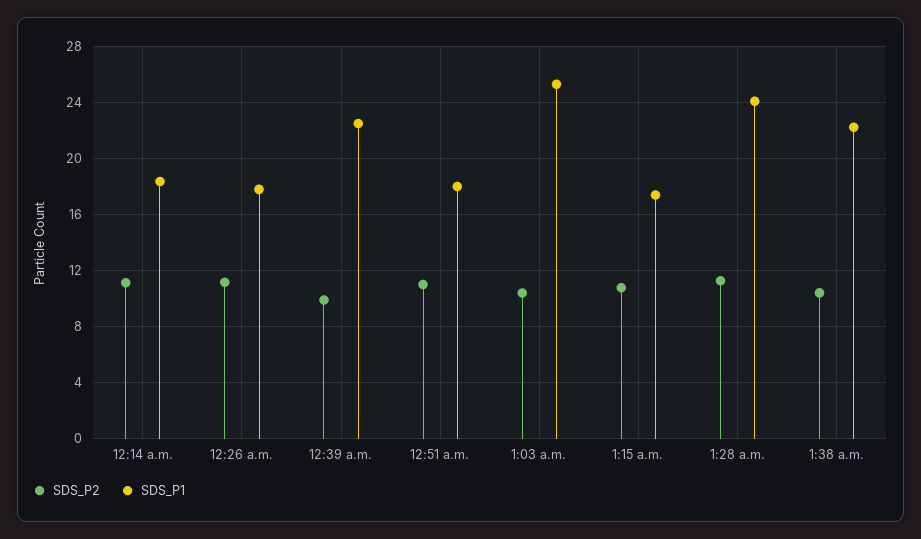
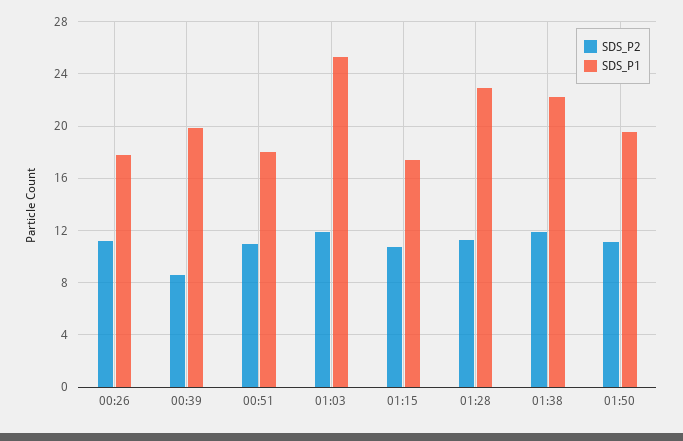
SDS_P2, 12:14 a.m.: 11 -> none
SDS_P1, 12:14 a.m.: 18.5 -> none
SDS_P2, 12:39 a.m.: 10 -> 8.5
SDS_P1, 12:39 a.m.: 22.5 -> 20
SDS_P2, 1:03 a.m.: 10.5 -> 12
SDS_P1, 1:28 a.m.: 24 -> 23
SDS_P2, 1:38 a.m.: 10.5 -> 12
SDS_P2, 01:50: none -> 11
SDS_P1, 01:50: none -> 19.5

